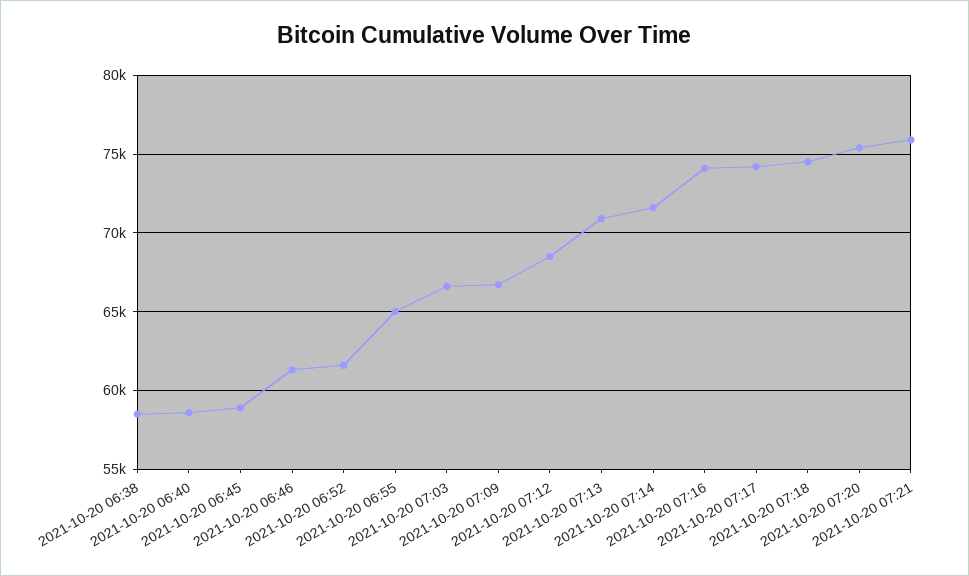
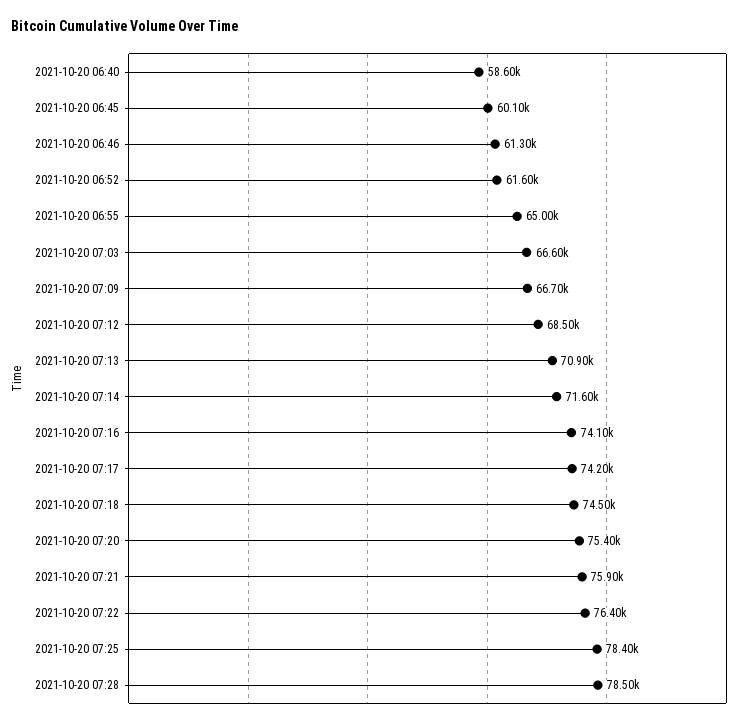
2021-10-20 06:38: 58500 -> none
2021-10-20 06:45: 59000 -> 60100
2021-10-20 07:22: none -> 76400
2021-10-20 07:25: none -> 78400
2021-10-20 07:28: none -> 78500

